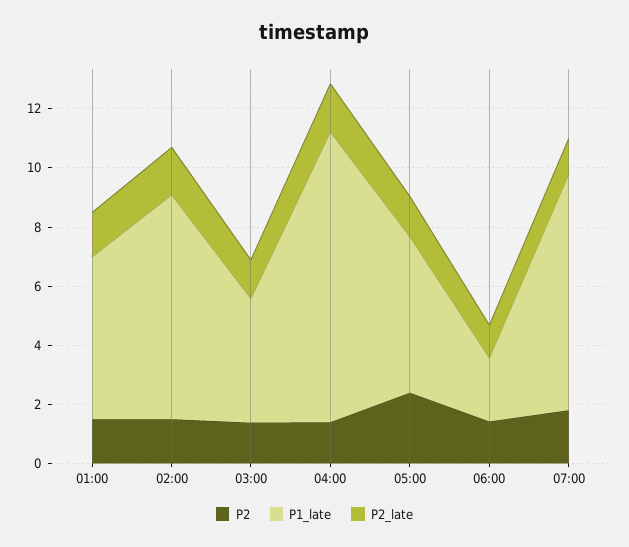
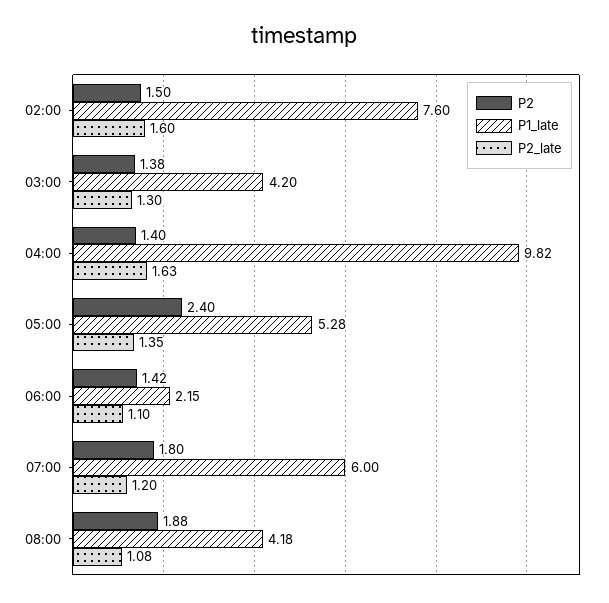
P2, 01:00: 1.5 -> none
P1_late, 01:00: 5.5 -> none
P2_late, 01:00: 1.5 -> none
P1_late, 07:00: 8 -> 6
P2, 08:00: none -> 1.88
P1_late, 08:00: none -> 4.18
P2_late, 08:00: none -> 1.08

